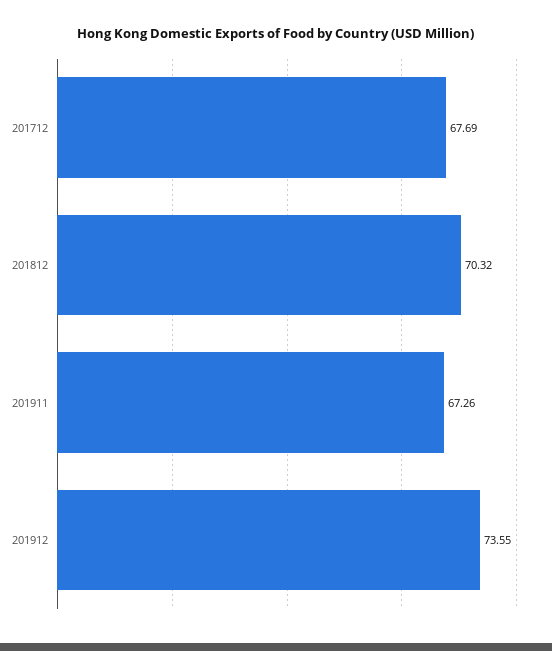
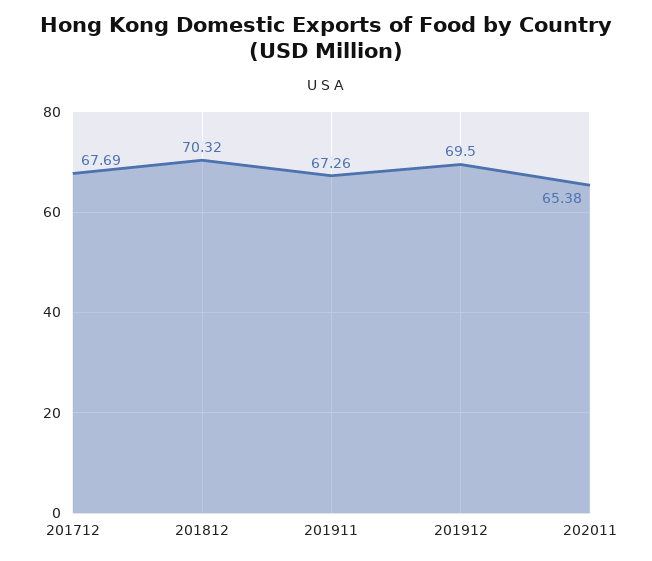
201912: 73.55 -> 69.5
202011: none -> 65.38

